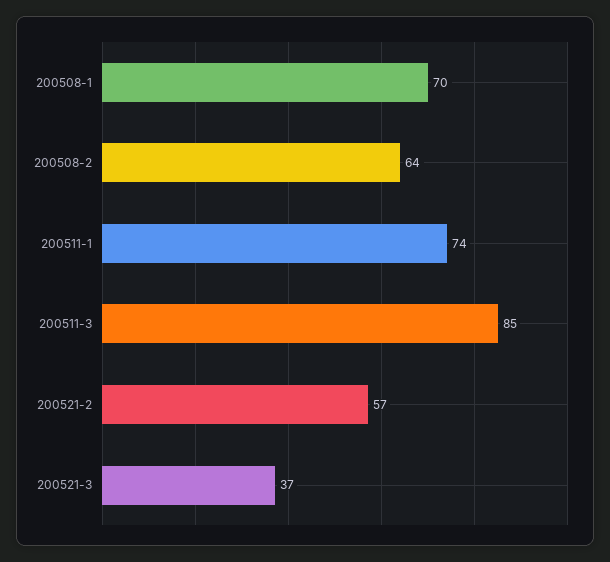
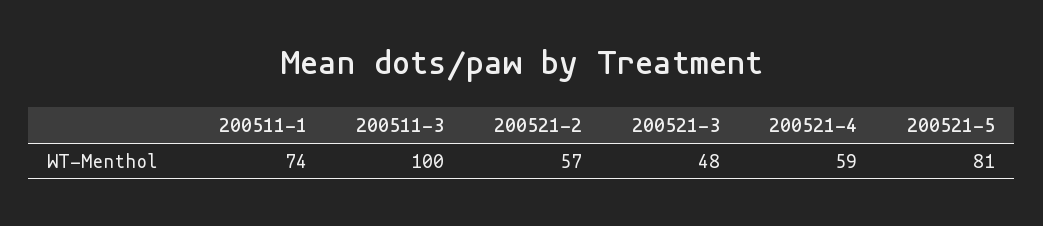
200508-1: 70 -> none
200508-2: 64 -> none
200511-3: 85 -> 100
200521-3: 37 -> 48
200521-4: none -> 59
200521-5: none -> 81

